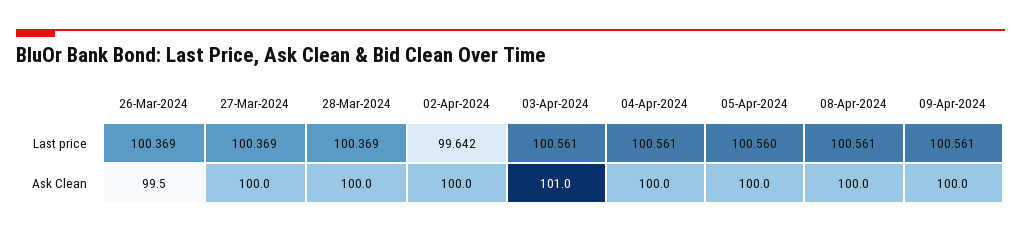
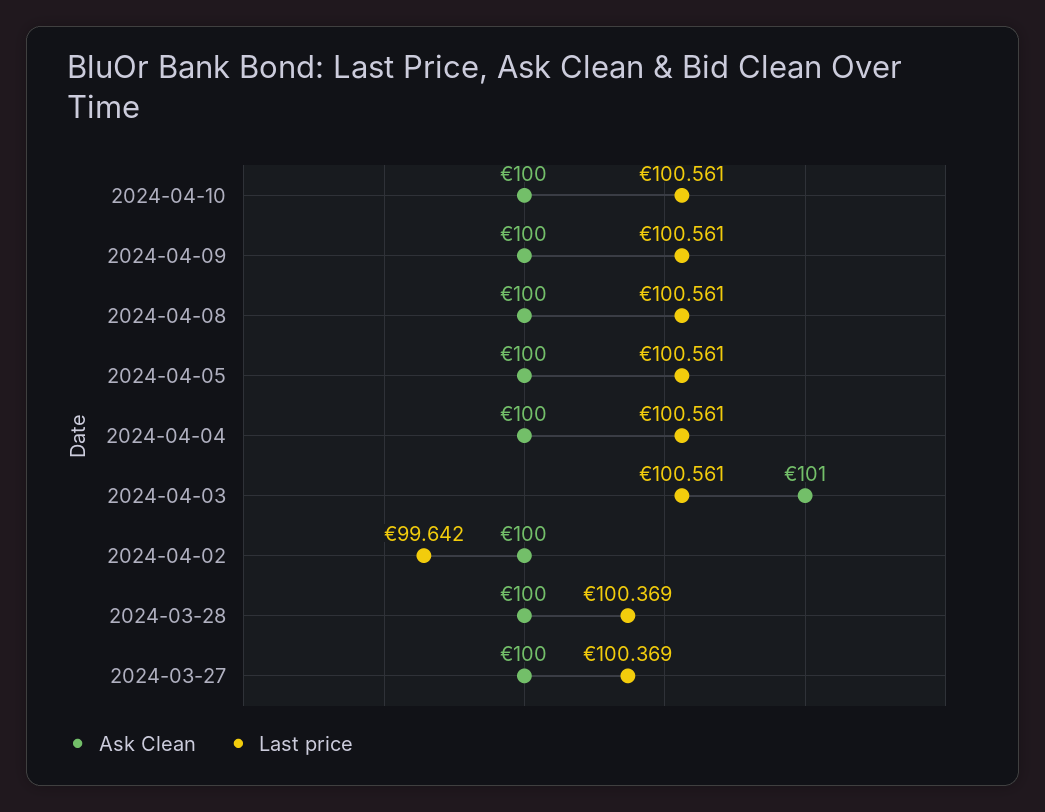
Last price, 26-Mar-2024: 100.369 -> none
Last price, 05-Apr-2024: 100.56 -> 100.561
Ask Clean, 26-Mar-2024: 99.5 -> none
Ask Clean, 2024-04-10: none -> 100
Last price, 2024-04-10: none -> 100.561

